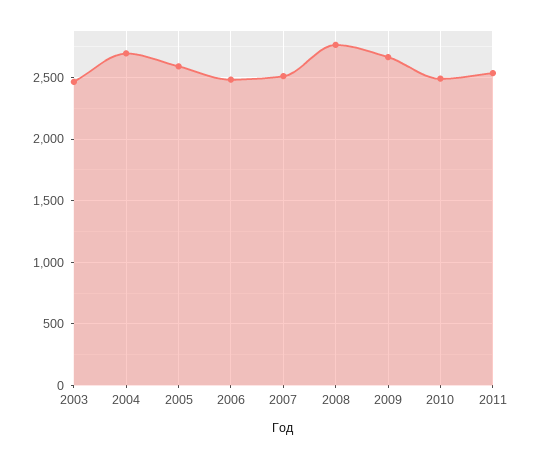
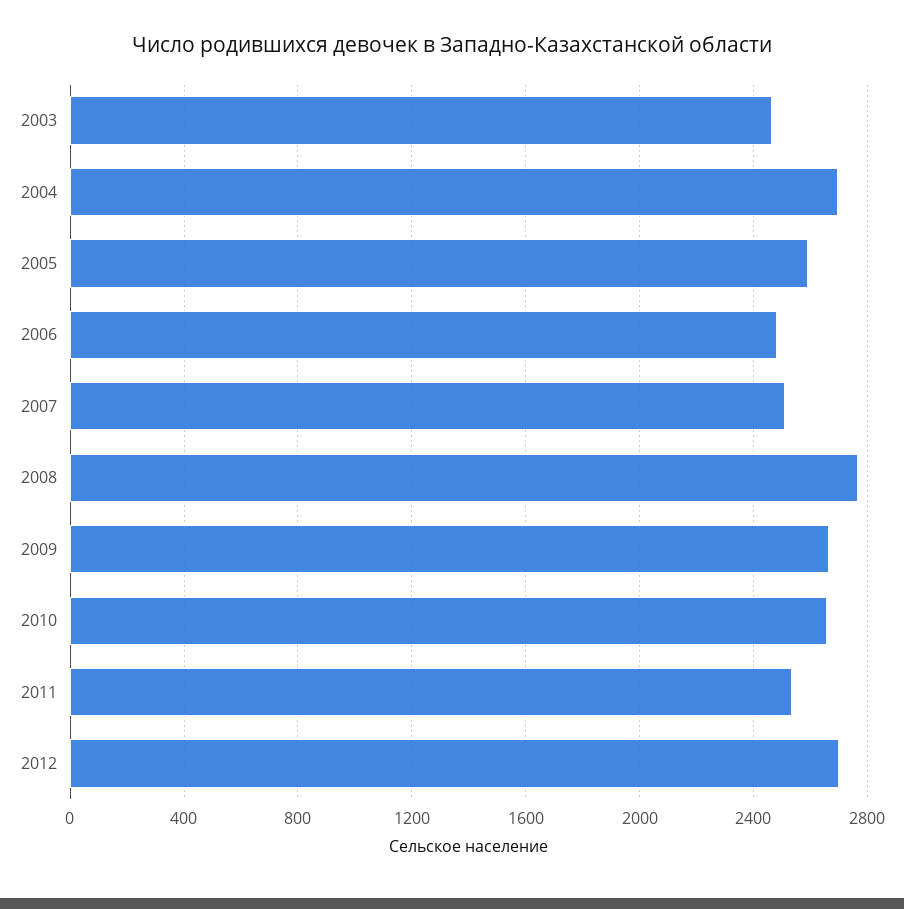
2010: 2500 -> 2650
2012: none -> 2700

